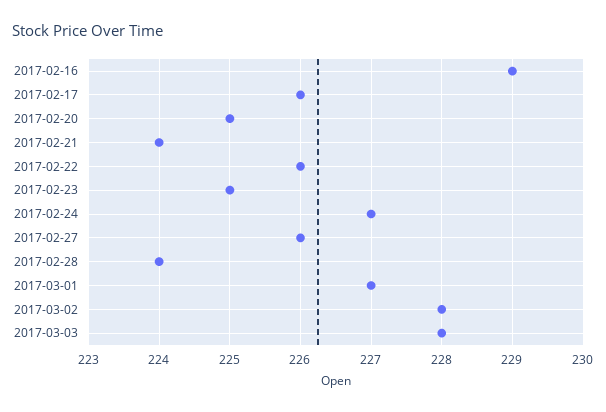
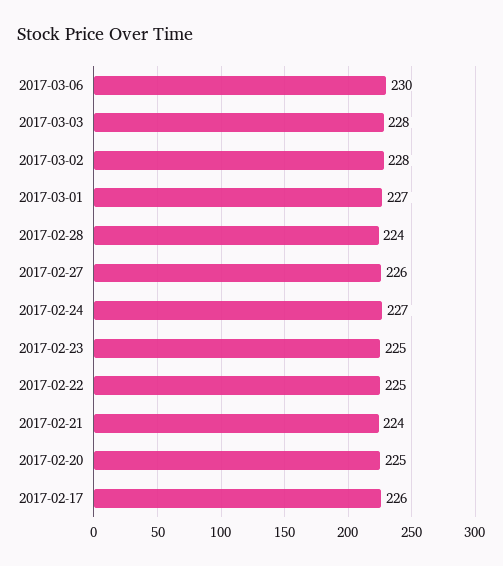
2017-02-16: 229 -> none
2017-02-22: 226 -> 225
2017-03-06: none -> 230

